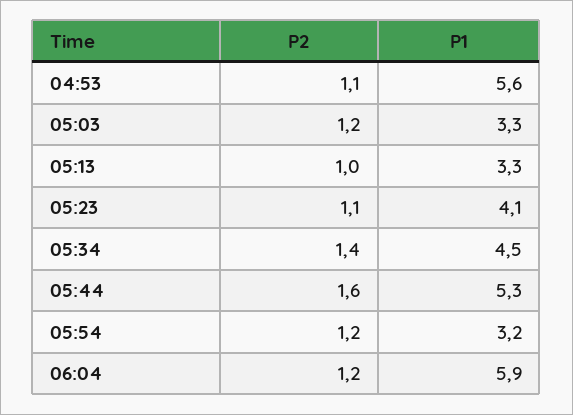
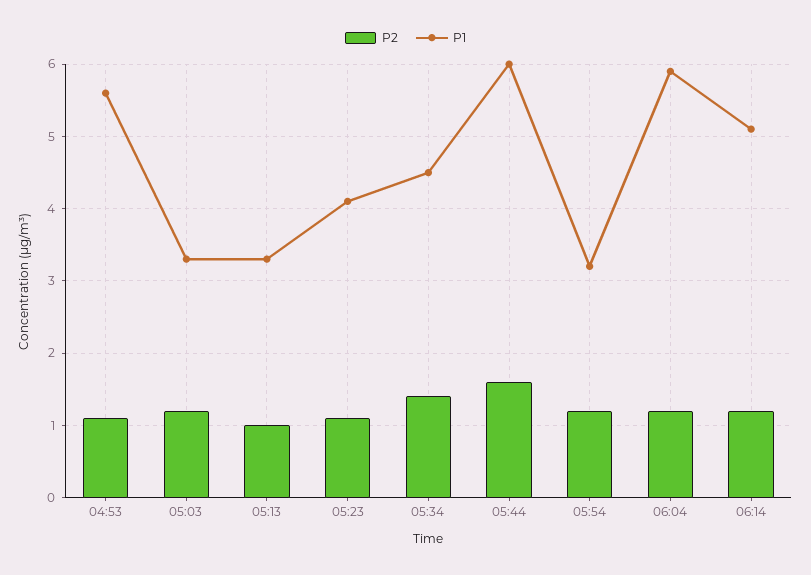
P1, 05:44: 5.3 -> 6
P2, 06:14: none -> 1.2
P1, 06:14: none -> 5.1

